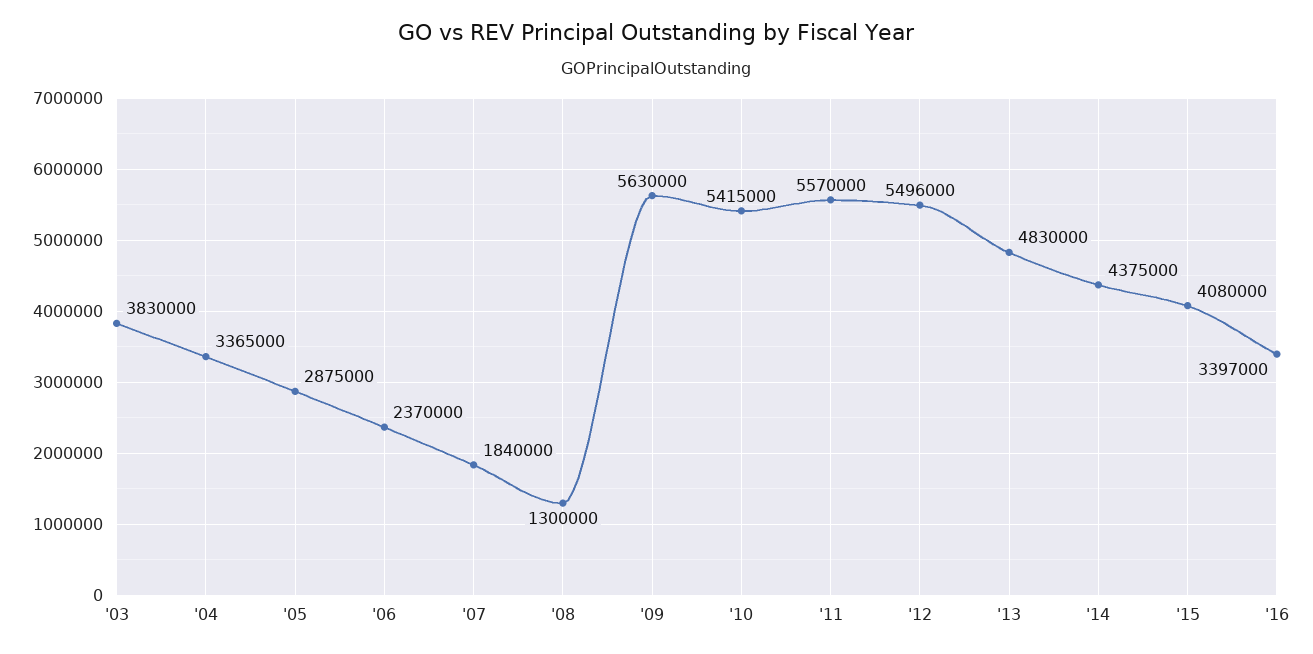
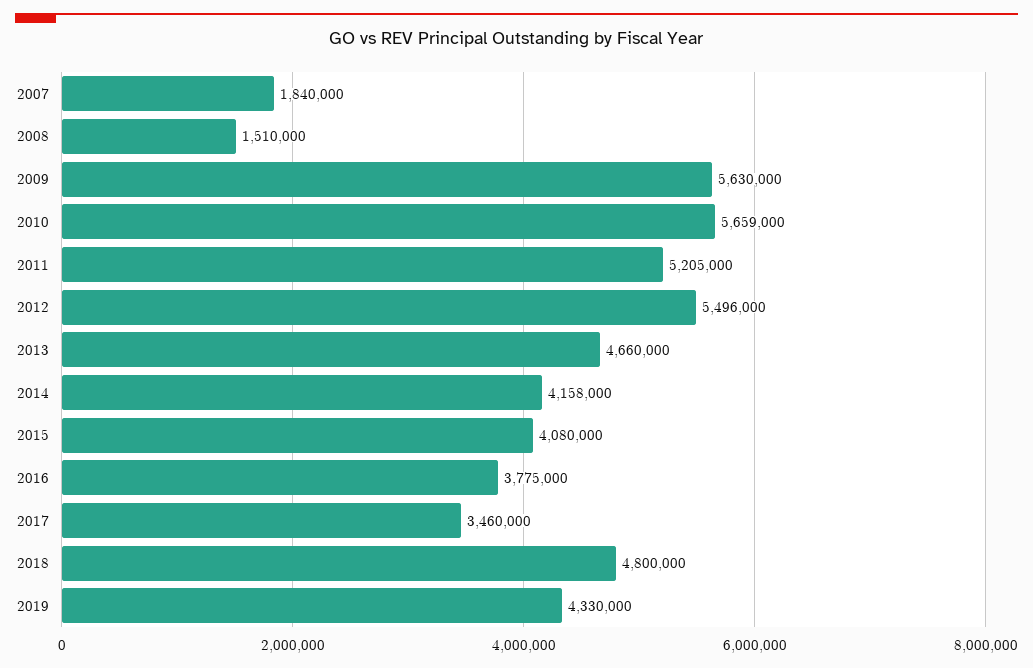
'03: 3830000 -> none
'04: 3365000 -> none
'05: 2875000 -> none
'06: 2370000 -> none
'08: 1300000 -> 1510000
'10: 5415000 -> 5659000
'11: 5570000 -> 5205000
'13: 4830000 -> 4660000
'14: 4375000 -> 4158000
'16: 3397000 -> 3775000
2017: none -> 3460000
2018: none -> 4800000
2019: none -> 4330000

